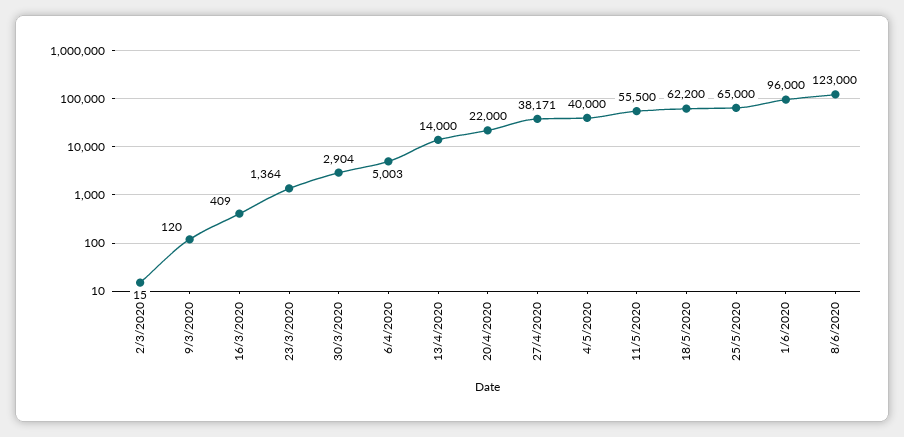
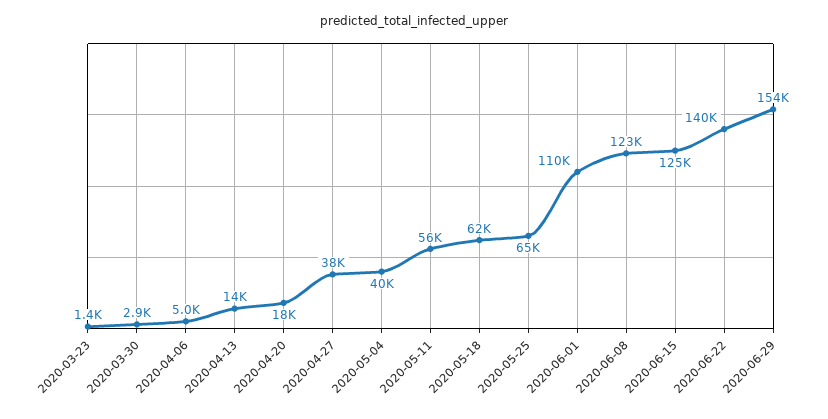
2/3/2020: 15 -> none
9/3/2020: 120 -> none
16/3/2020: 409 -> none
20/4/2020: 22000 -> 18000
1/6/2020: 96000 -> 110000
2020-06-15: none -> 125000
2020-06-22: none -> 140000
2020-06-29: none -> 154000

